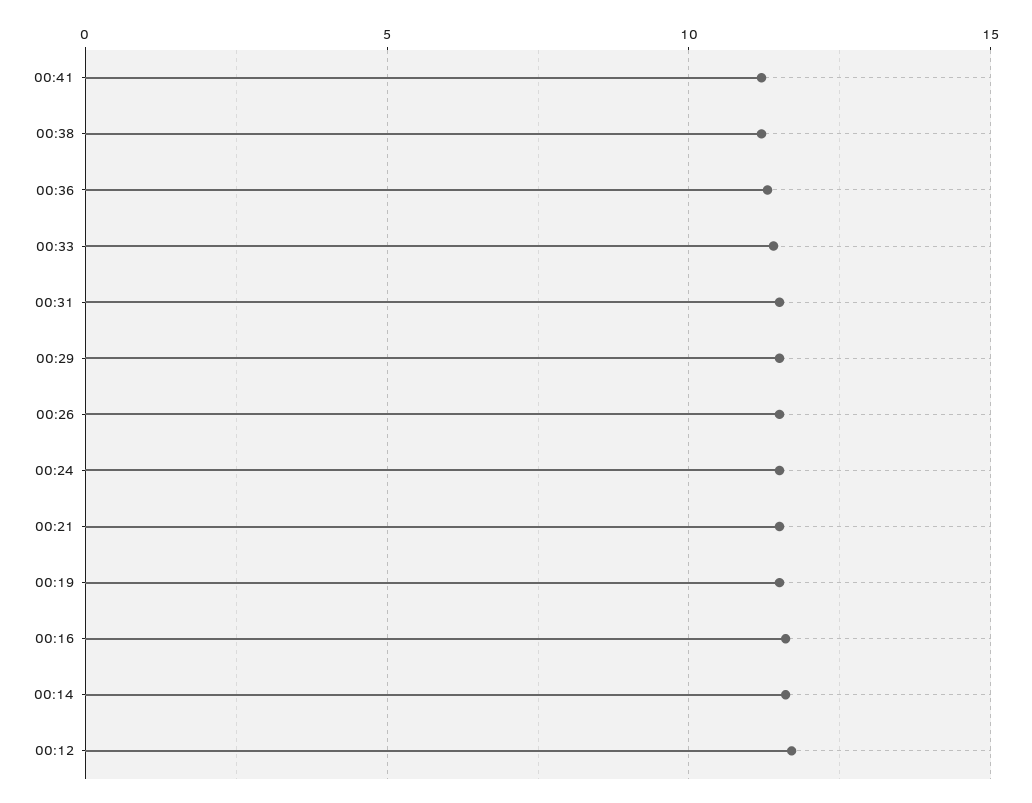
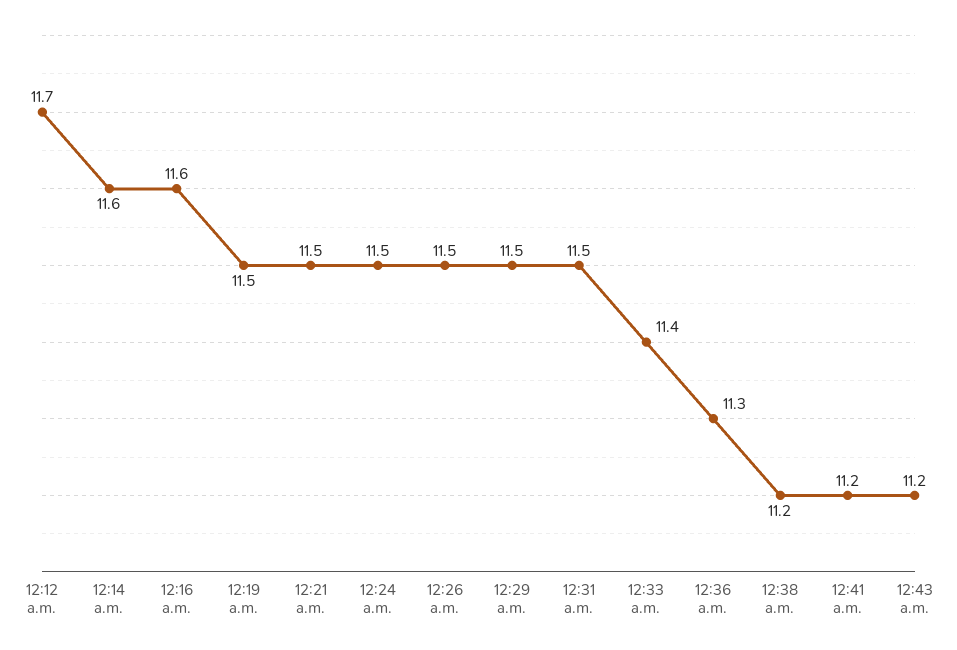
12:43 a.m.: none -> 11.2

